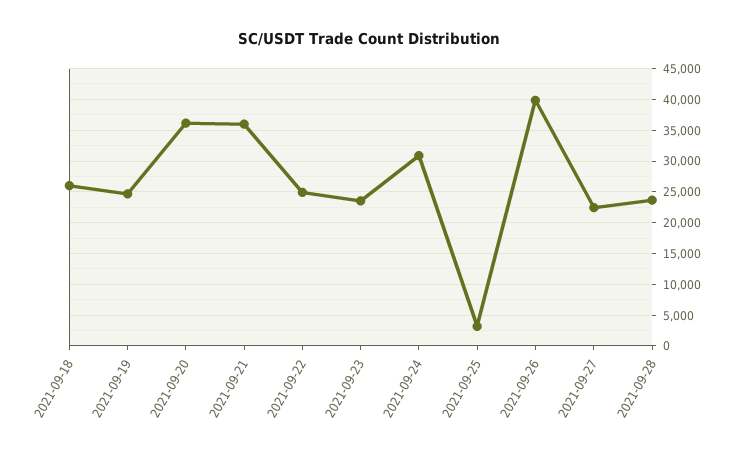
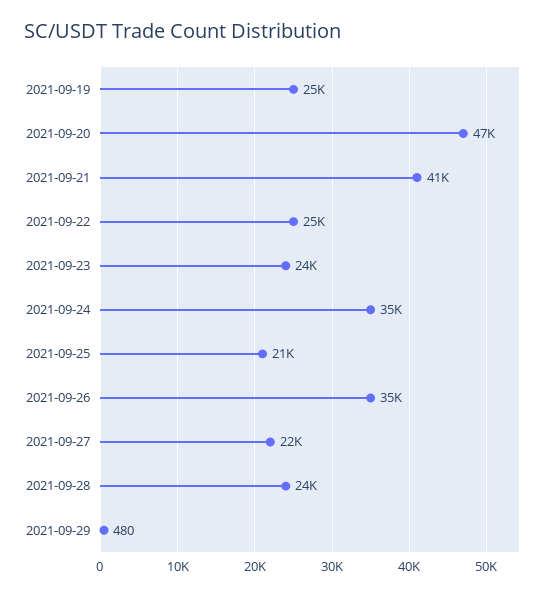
2021-09-18: 26000 -> none
2021-09-20: 36000 -> 47000
2021-09-21: 36000 -> 41000
2021-09-24: 31000 -> 35000
2021-09-25: 3000 -> 21000
2021-09-26: 40000 -> 35000
2021-09-29: none -> 480

